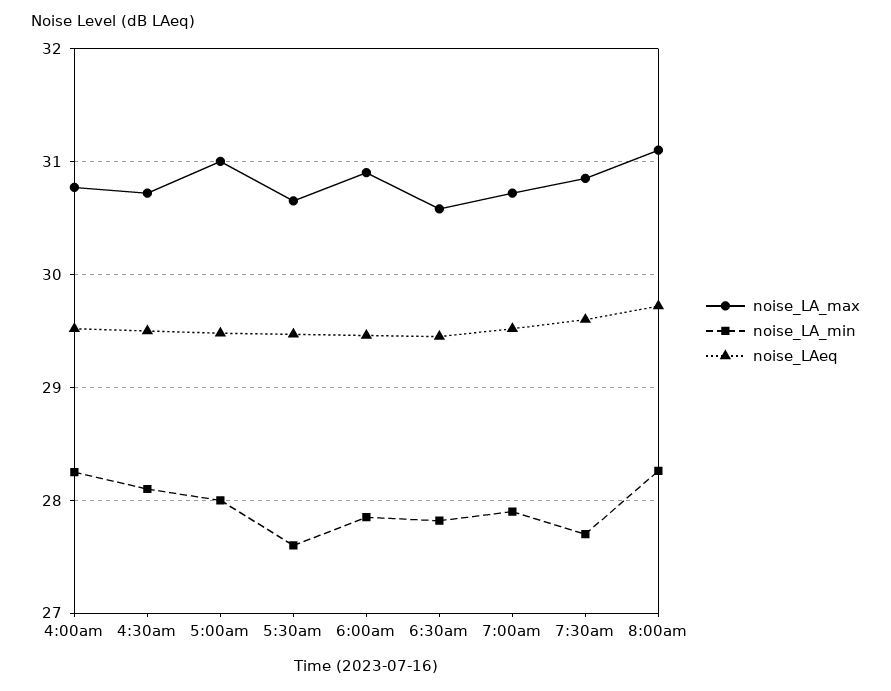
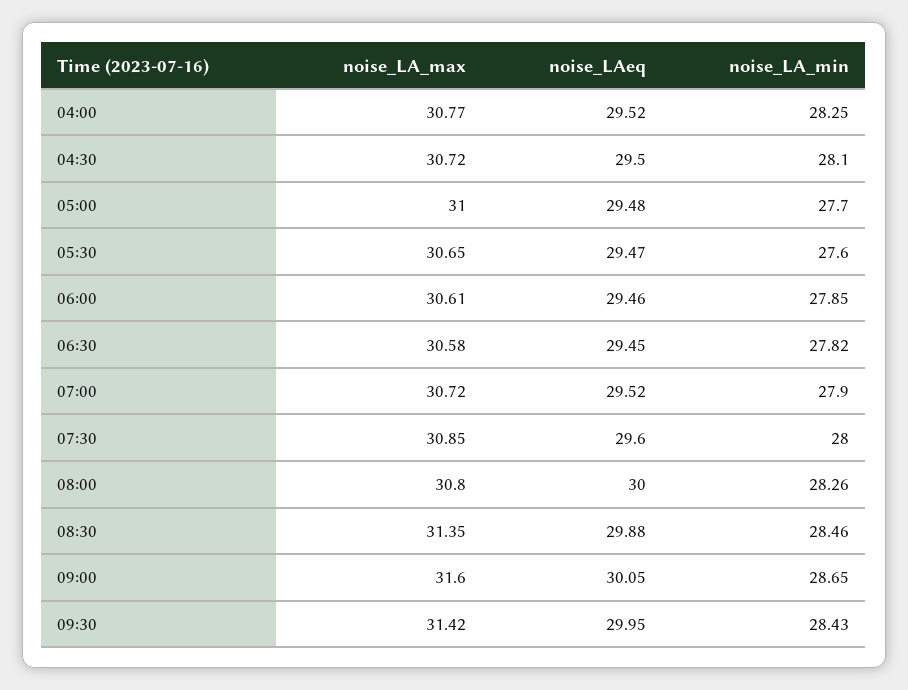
noise_LA_min, 5:00am: 28 -> 27.7
noise_LA_max, 6:00am: 30.9 -> 30.61
noise_LA_min, 7:30am: 27.7 -> 28
noise_LA_max, 8:00am: 31.1 -> 30.8
noise_LAeq, 8:00am: 29.7 -> 30
noise_LA_max, 08:30: none -> 31.35
noise_LAeq, 08:30: none -> 29.88
noise_LA_min, 08:30: none -> 28.46
noise_LA_max, 09:00: none -> 31.6
noise_LAeq, 09:00: none -> 30.05
noise_LA_min, 09:00: none -> 28.65
noise_LA_max, 09:30: none -> 31.42
noise_LAeq, 09:30: none -> 29.95
noise_LA_min, 09:30: none -> 28.43

